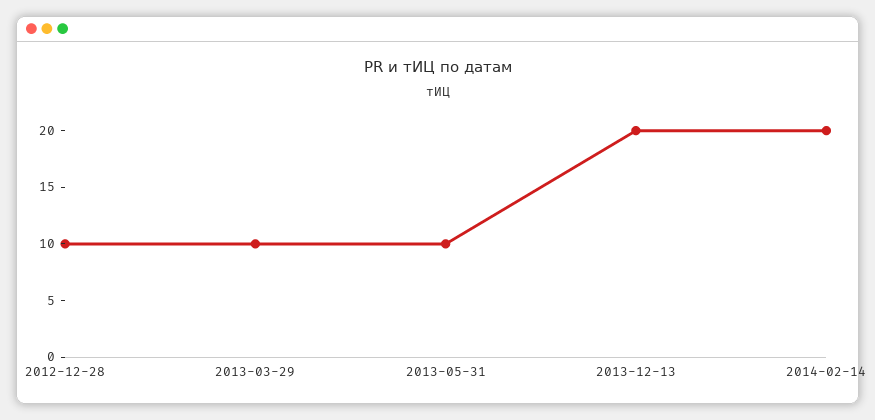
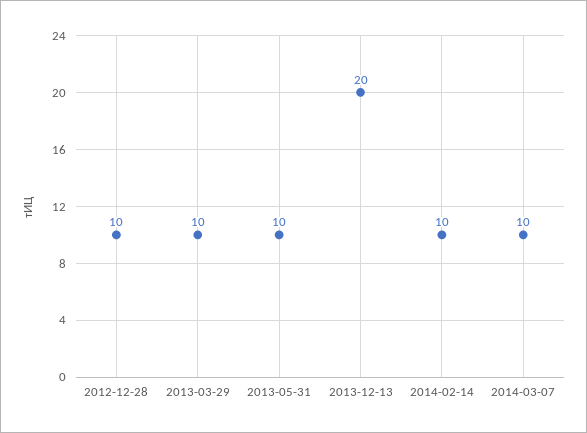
2014-02-14: 20 -> 10
2014-03-07: none -> 10

